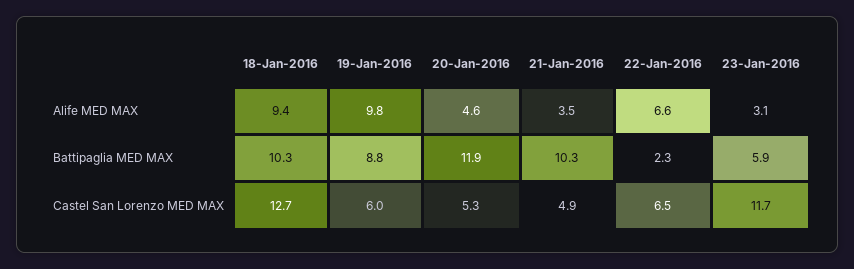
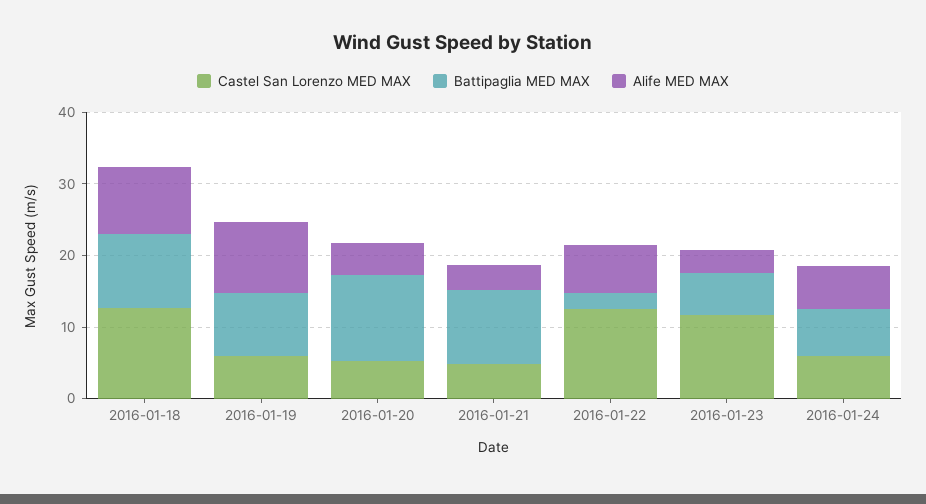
Castel San Lorenzo MED MAX, 22-Jan-2016: 6.5 -> 12
Castel San Lorenzo MED MAX, 2016-01-24: none -> 6
Battipaglia MED MAX, 2016-01-24: none -> 6
Alife MED MAX, 2016-01-24: none -> 6

